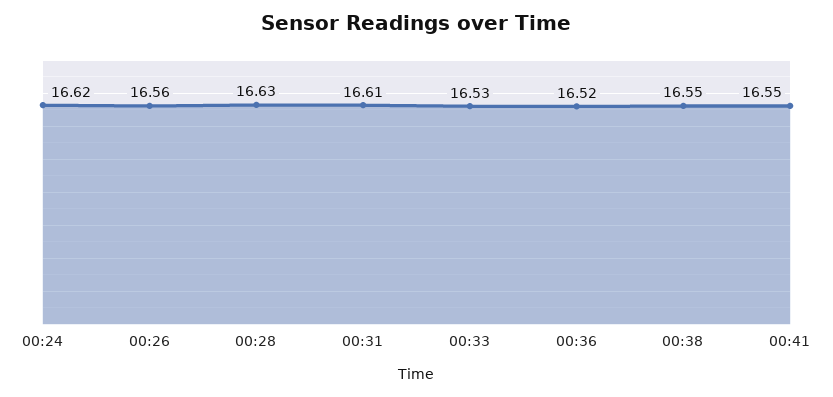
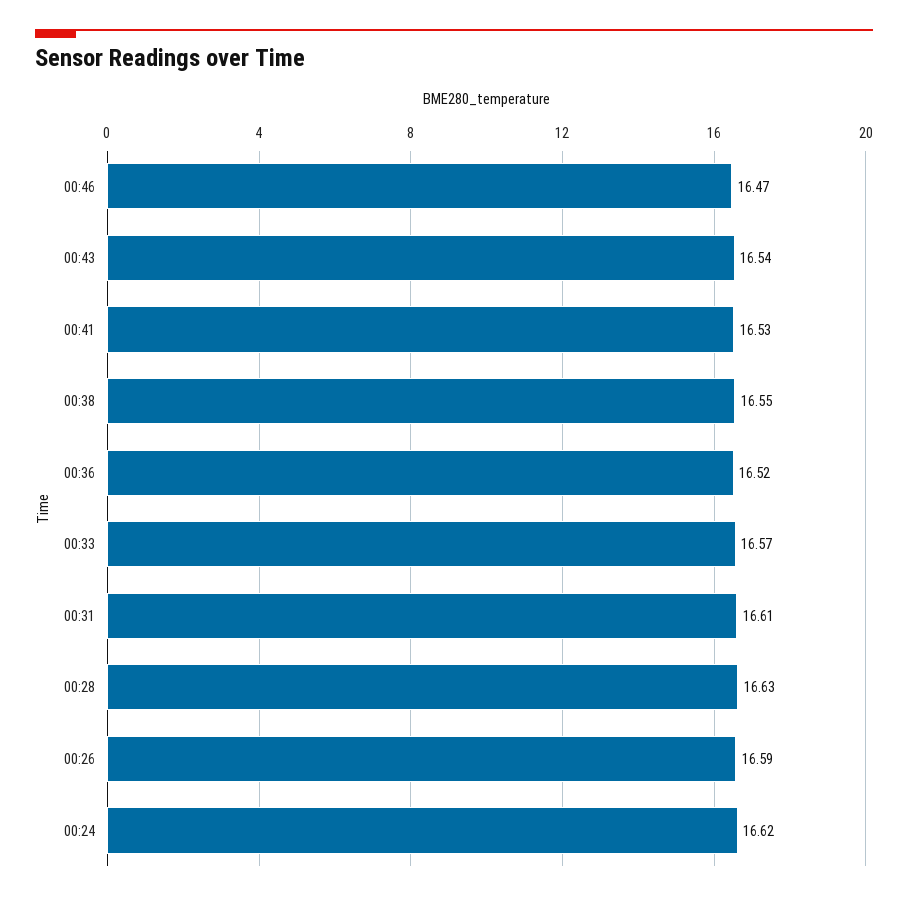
00:26: 16.56 -> 16.59
00:33: 16.53 -> 16.57
00:41: 16.55 -> 16.53
00:46: none -> 16.47
00:43: none -> 16.54

